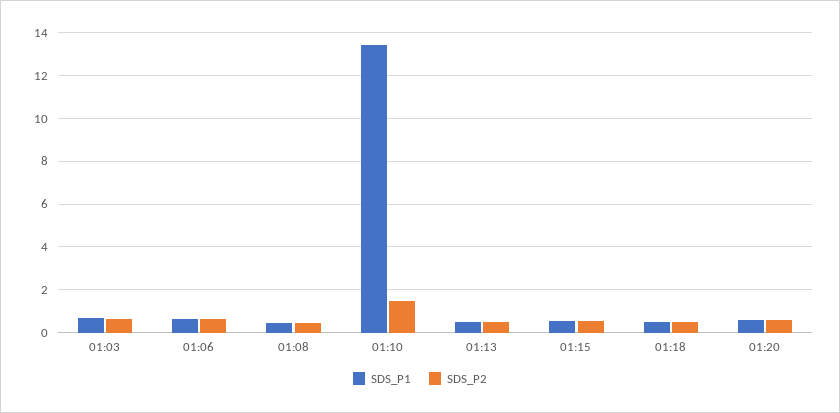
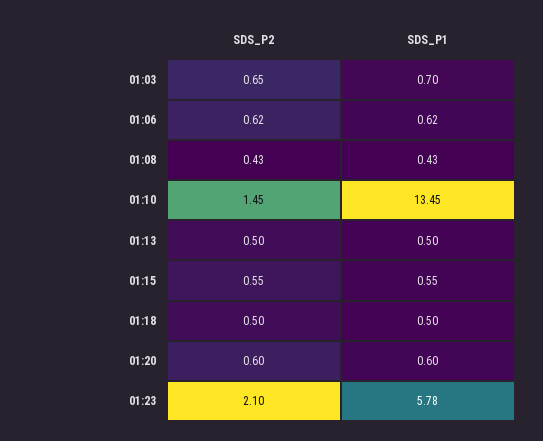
SDS_P2, 01:23: none -> 2.1
SDS_P1, 01:23: none -> 5.78

